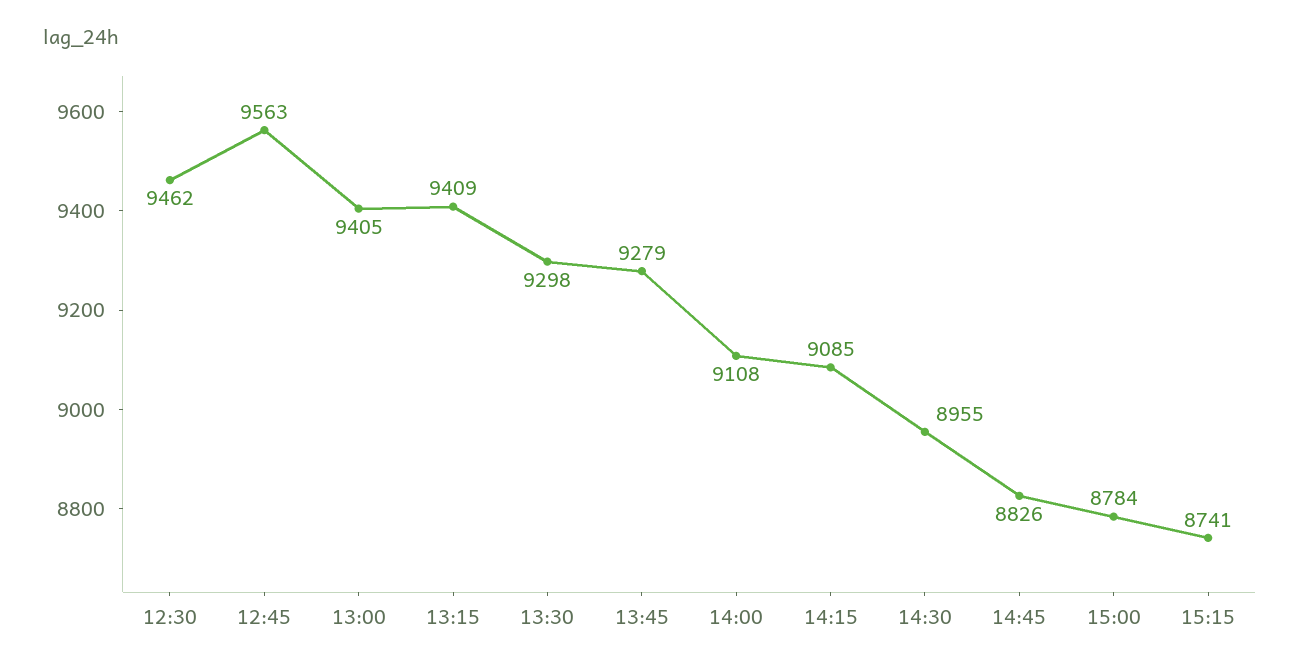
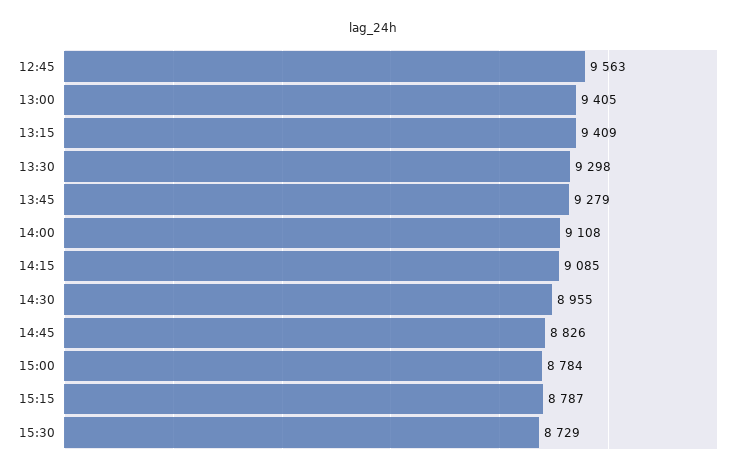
12:30: 9462 -> none
15:15: 8741 -> 8787
15:30: none -> 8729

